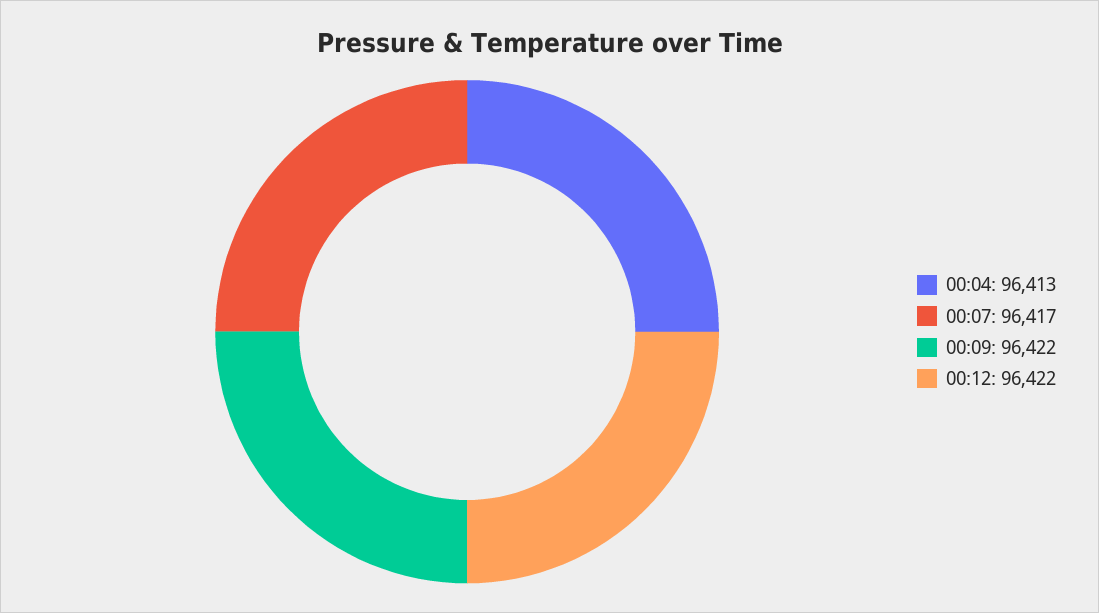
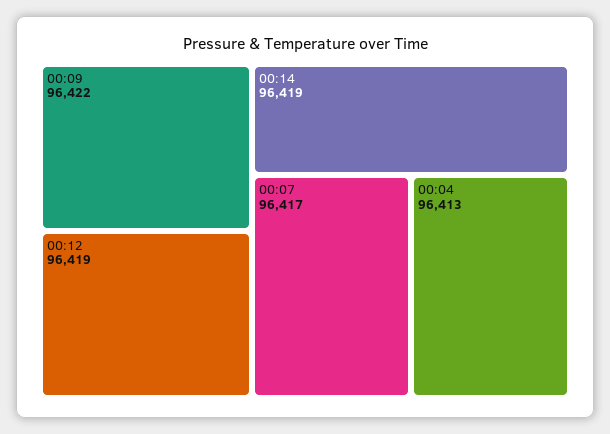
00:12: 96422 -> 96419
00:14: none -> 96419

